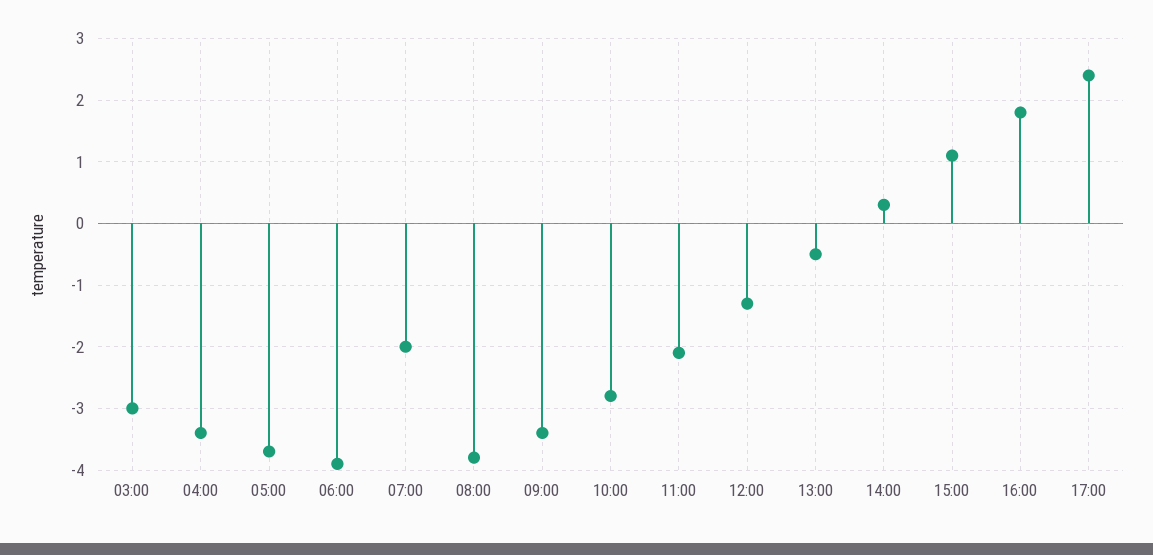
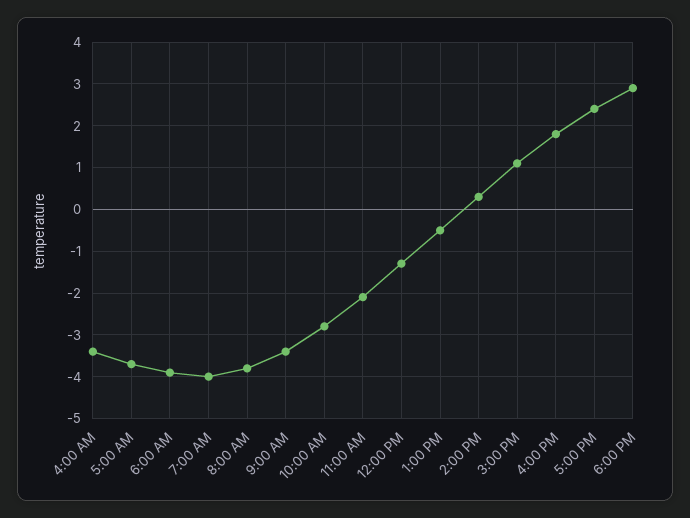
03:00: -3 -> none
07:00: -2 -> -4
6:00 PM: none -> 3

